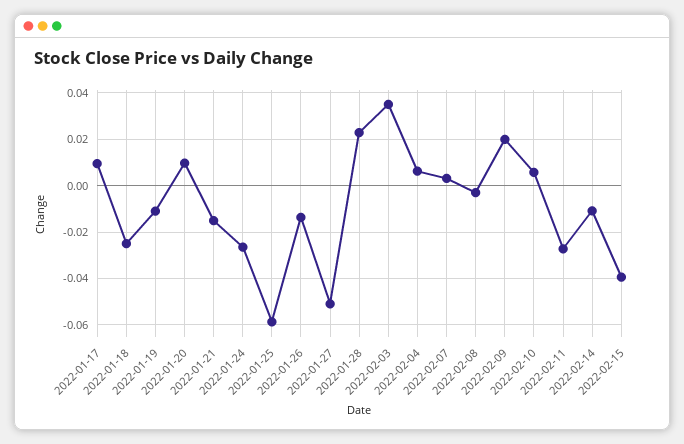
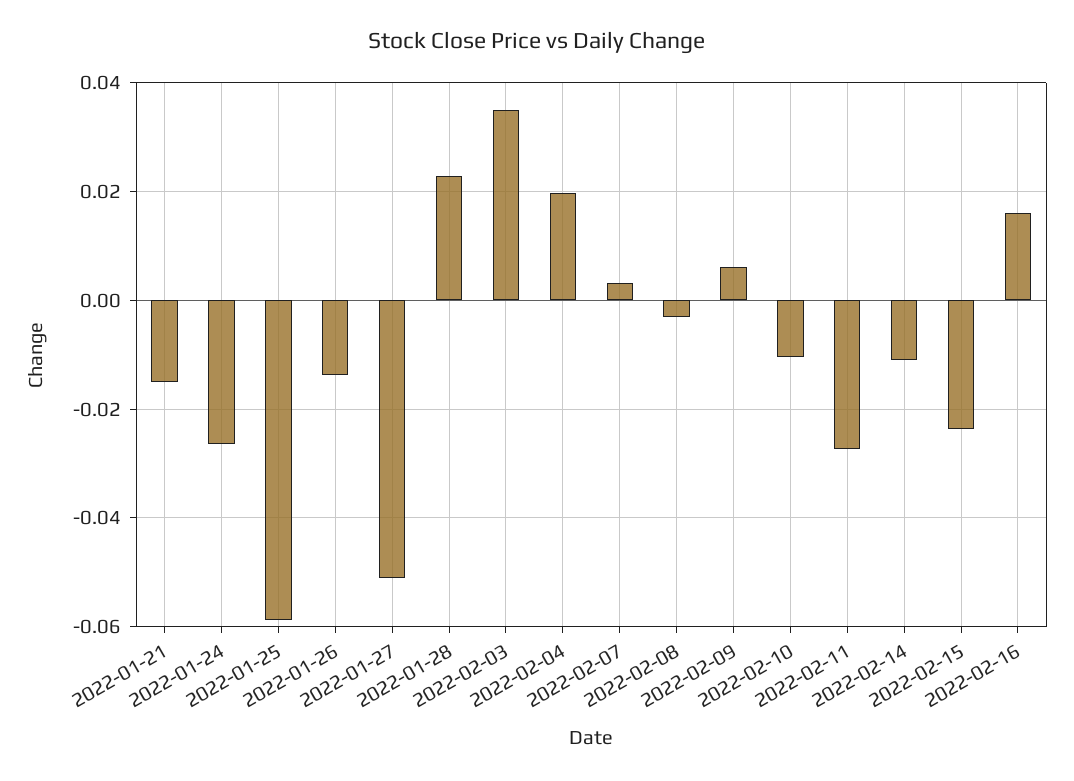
2022-01-17: 0.01 -> none
2022-01-18: -0.025 -> none
2022-01-19: -0.01 -> none
2022-01-20: 0.01 -> none
2022-02-04: 0.005 -> 0.02
2022-02-09: 0.02 -> 0.006
2022-02-10: 0.005 -> -0.01
2022-02-15: -0.04 -> -0.024
2022-02-16: none -> 0.016

